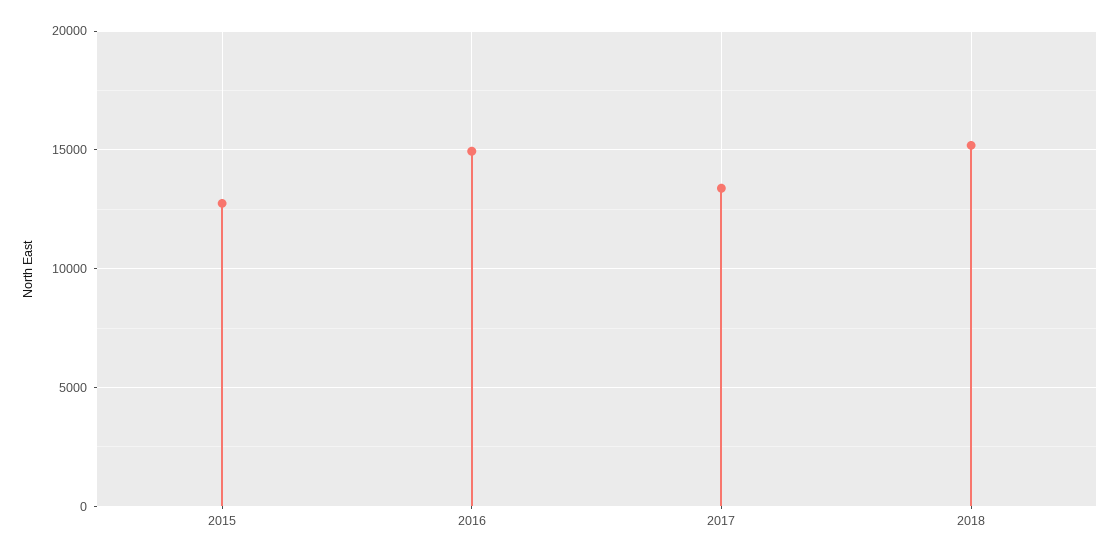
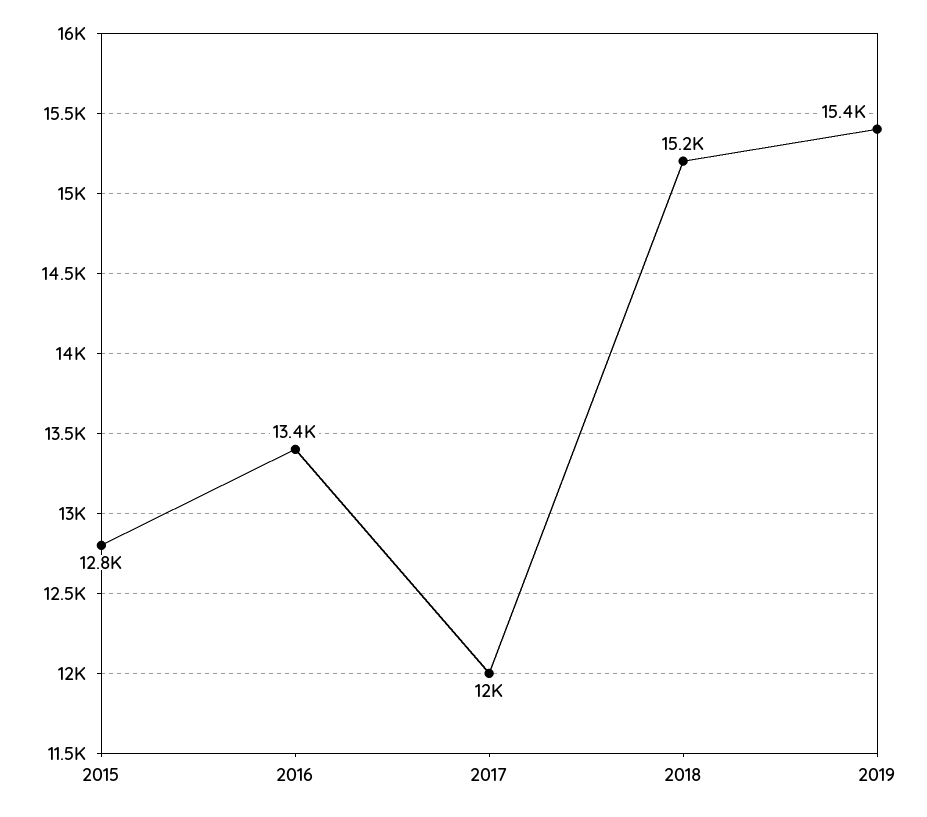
2016: 15000 -> 13400
2017: 13500 -> 12000
2019: none -> 15400

